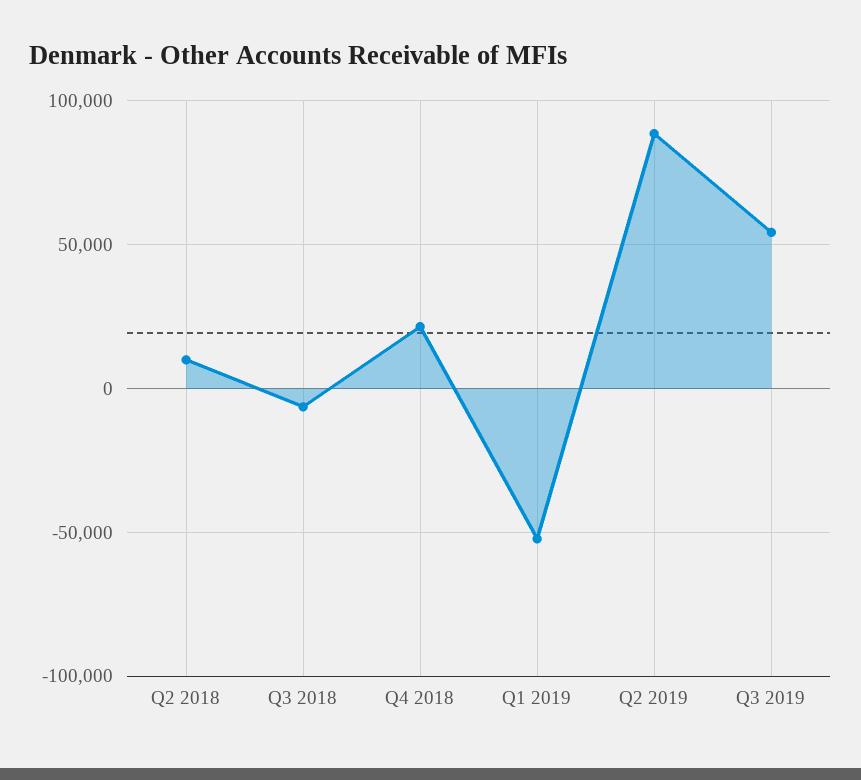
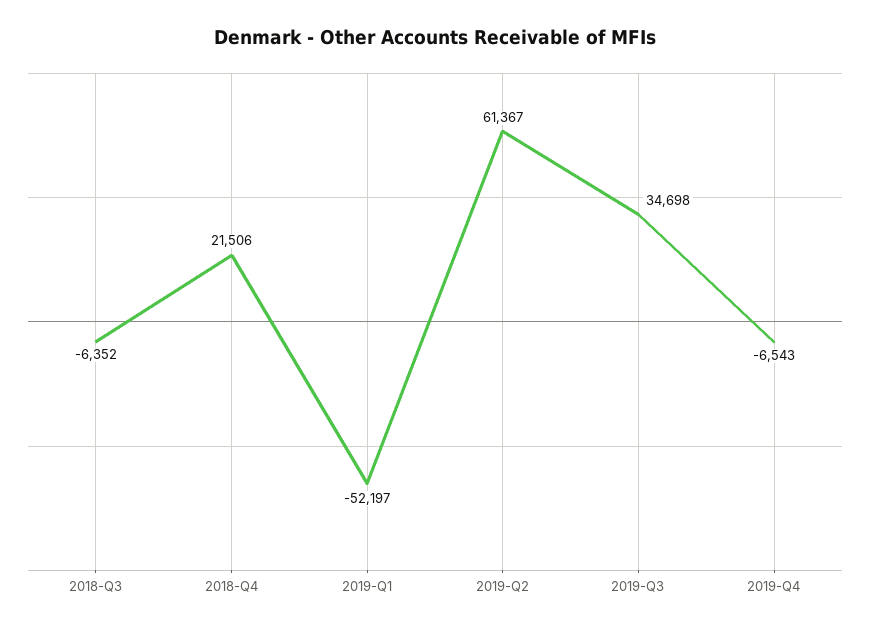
Q2 2018: 10000 -> none
Q2 2019: 90000 -> 61367
Q3 2019: 55000 -> 34698
2019-Q4: none -> -6543

